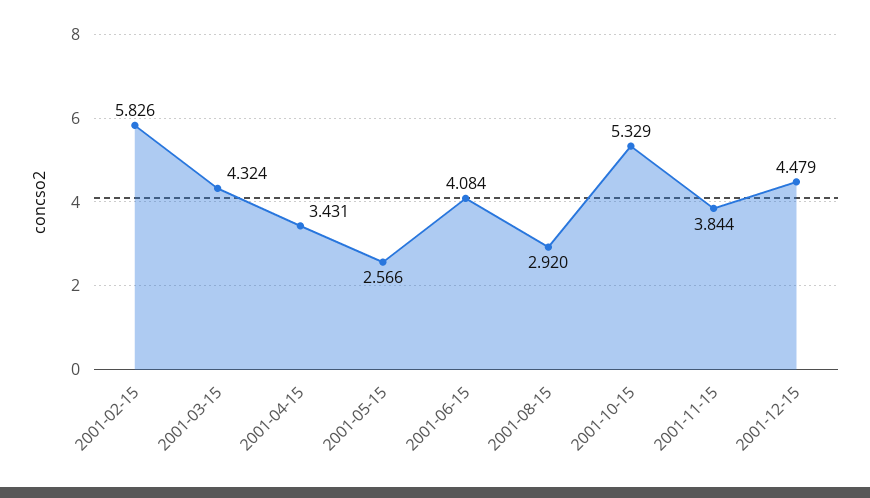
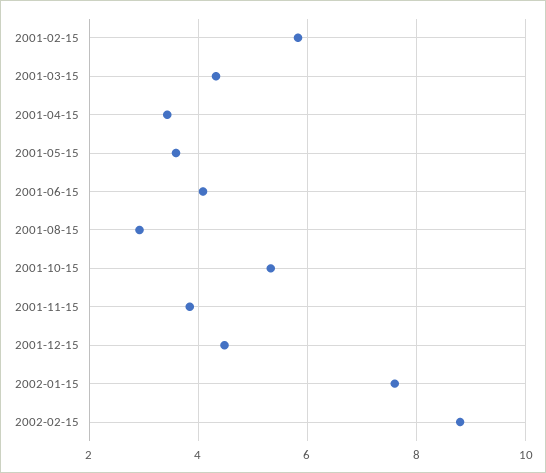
2001-05-15: 2.566 -> 3.6
2002-01-15: none -> 7.6
2002-02-15: none -> 8.8

